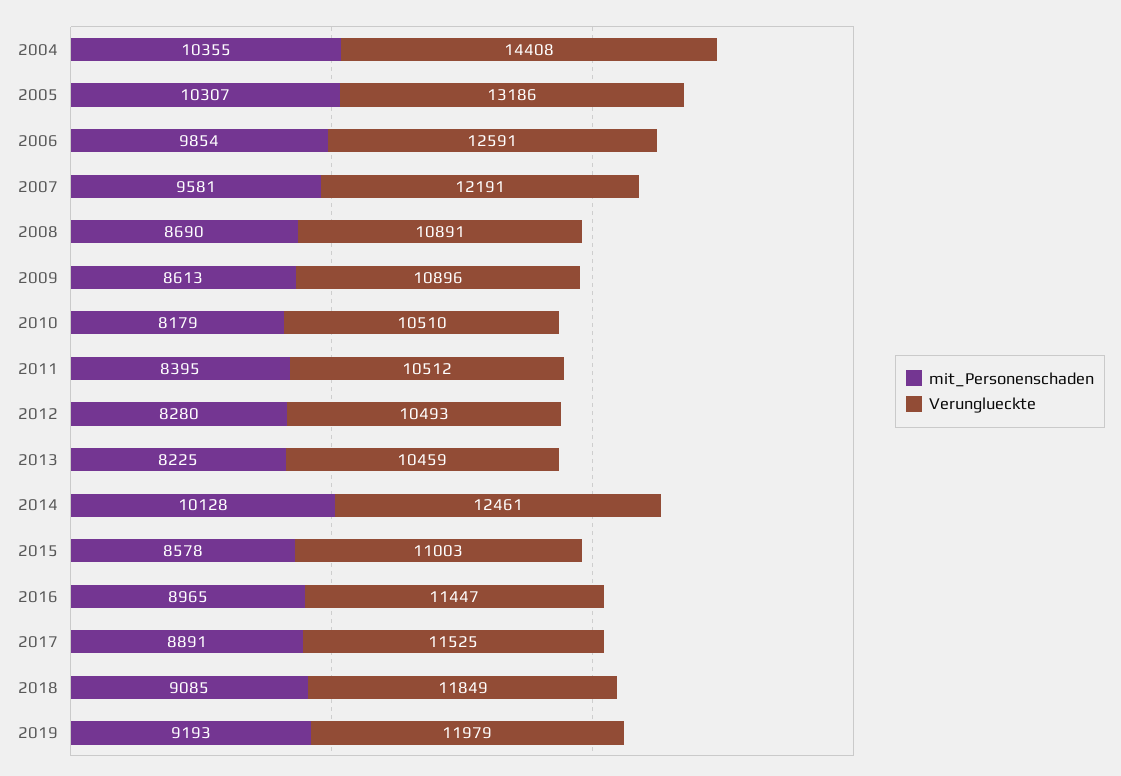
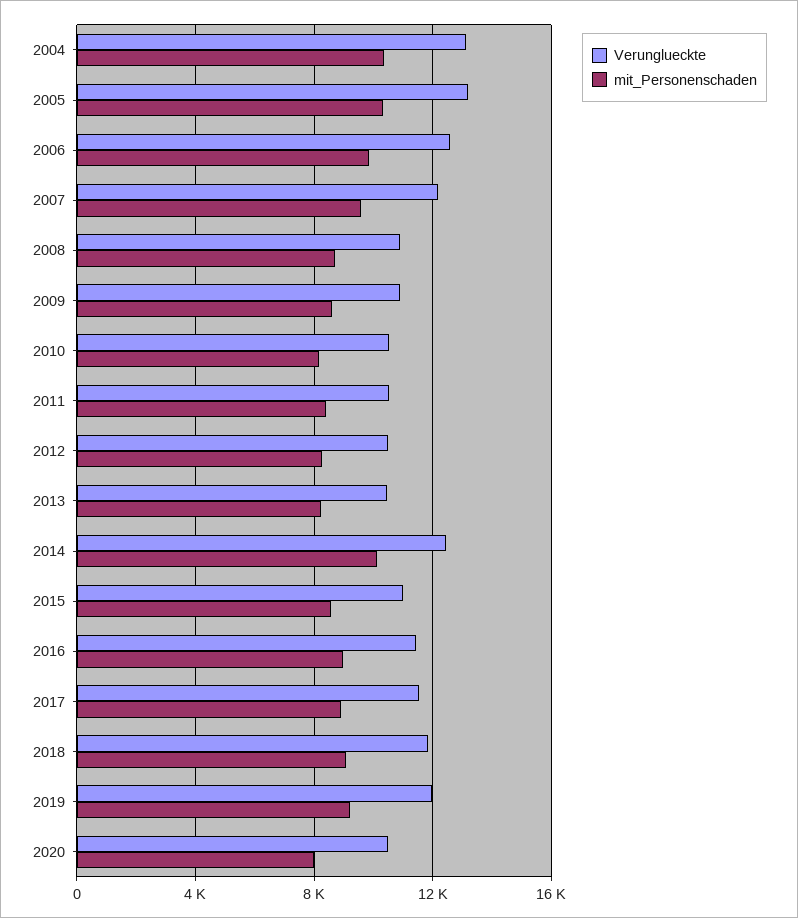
Verunglueckte, 2004: 14408 -> 13000
Verunglueckte, 2020: none -> 10500
mit_Personenschaden, 2020: none -> 8000

